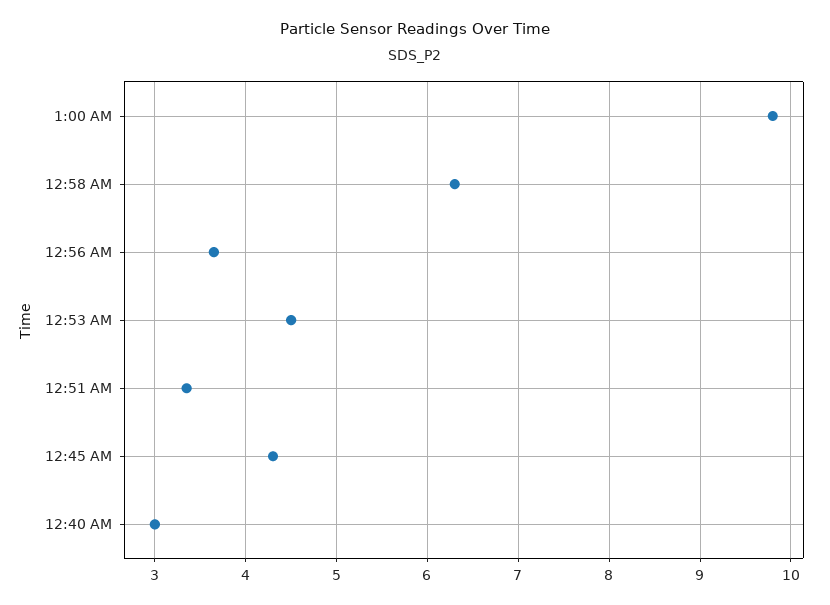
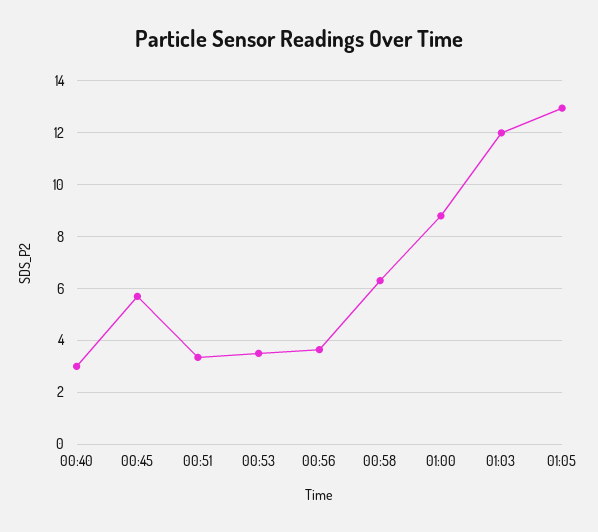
1:00 AM: 9.8 -> 8.75
12:53 AM: 4.5 -> 3.5
12:45 AM: 4.3 -> 5.75
01:03: none -> 12
01:05: none -> 13

